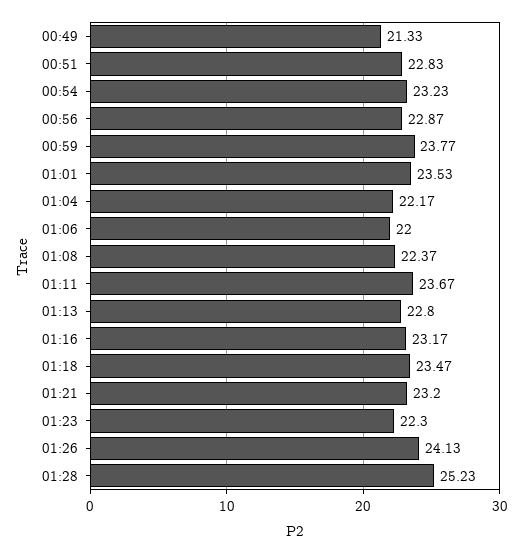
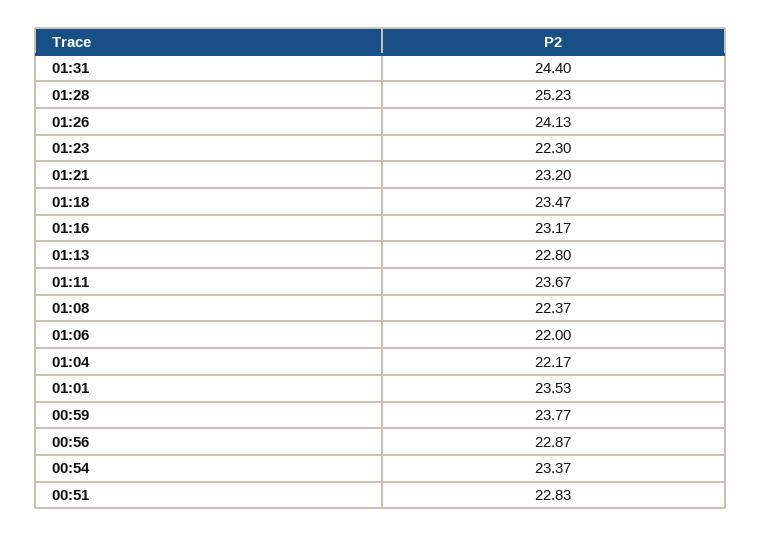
00:49: 21.33 -> none
00:54: 23.23 -> 23.37
01:31: none -> 24.4

